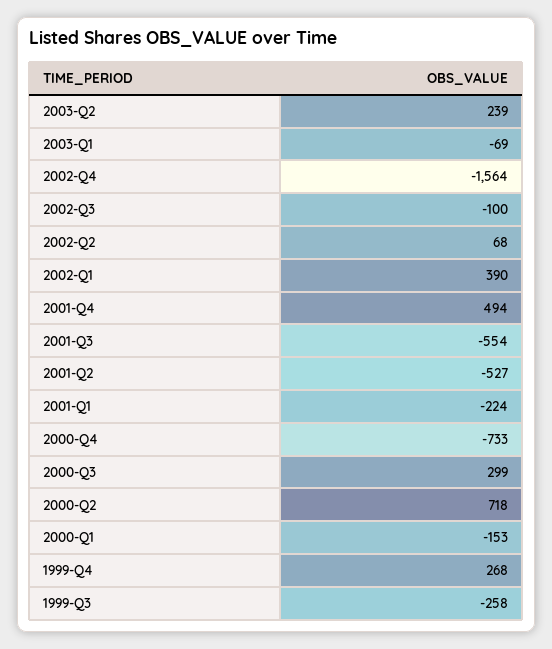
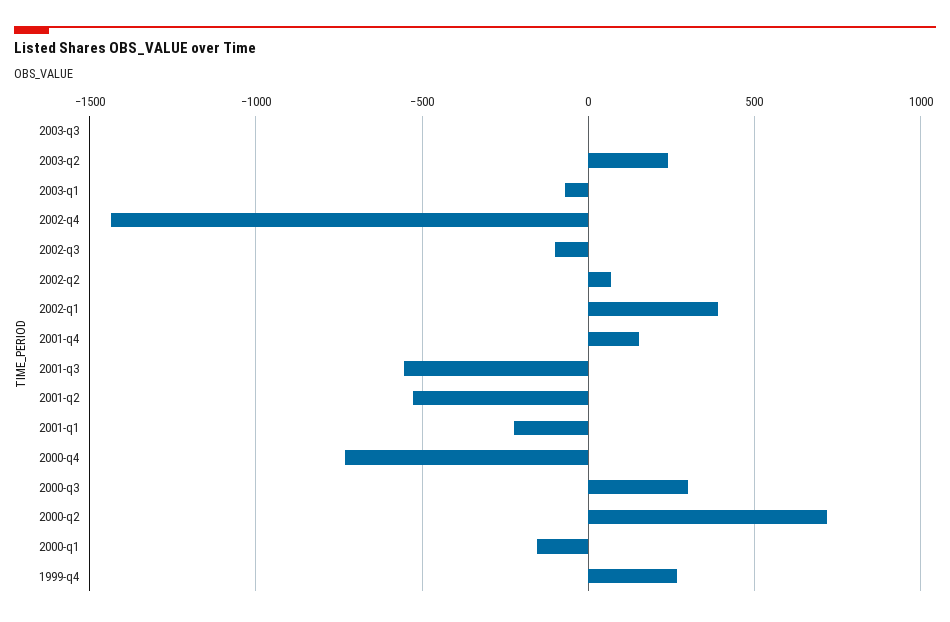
2002-Q4: -1564 -> -1450
2001-Q4: 494 -> 150
1999-Q3: -258 -> none
2003-q3: none -> 0

